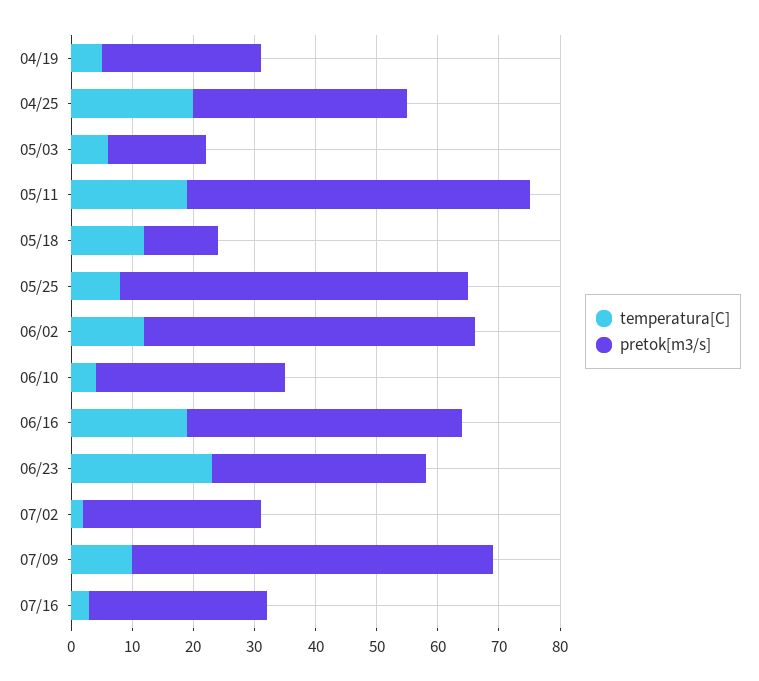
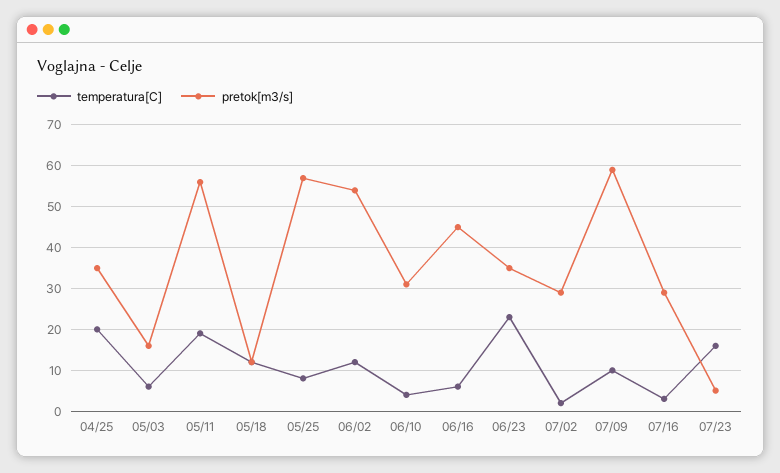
temperatura[C], 04/19: 5 -> none
pretok[m3/s], 04/19: 25 -> none
temperatura[C], 06/16: 20 -> 5
temperatura[C], 07/23: none -> 15
pretok[m3/s], 07/23: none -> 5

